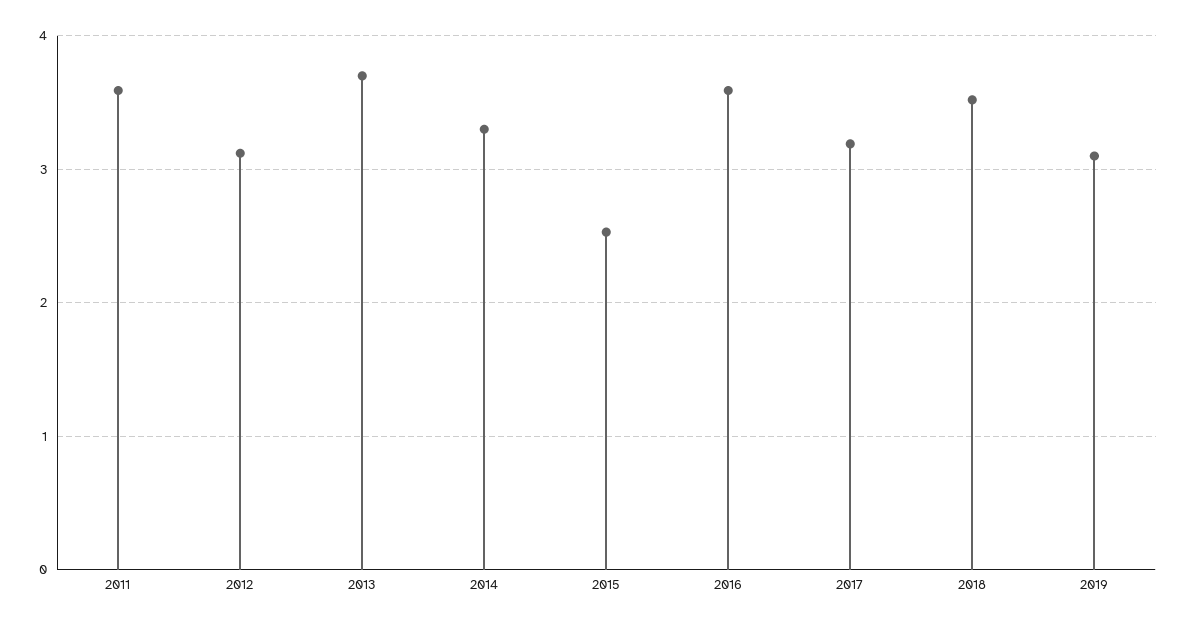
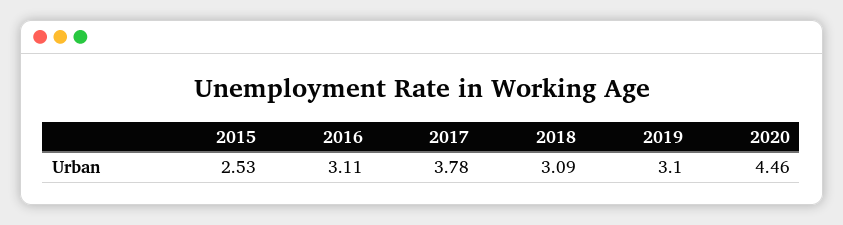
2011: 3.6 -> none
2012: 3.1 -> none
2013: 3.7 -> none
2014: 3.3 -> none
2016: 3.6 -> 3.11
2017: 3.2 -> 3.78
2018: 3.5 -> 3.09
2020: none -> 4.46

